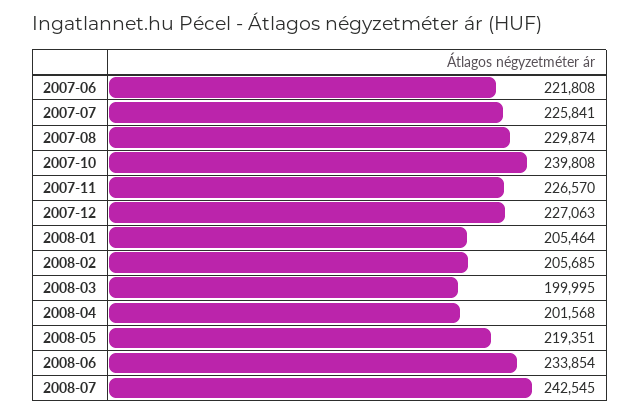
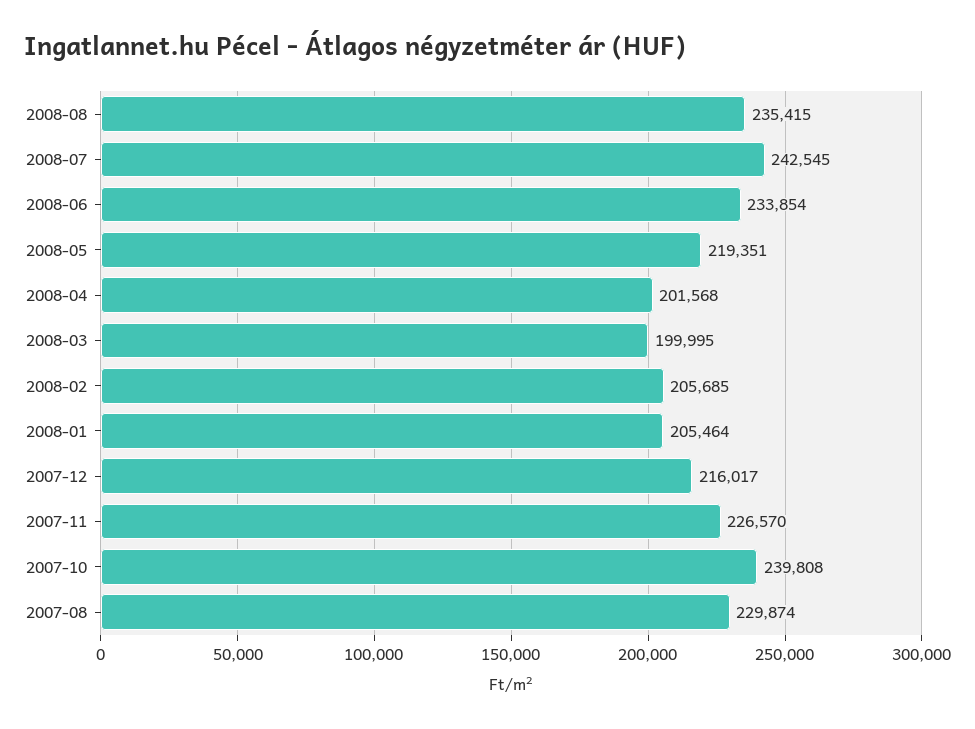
2007-06: 221808 -> none
2007-07: 225841 -> none
2007-12: 227063 -> 216017
2008-08: none -> 235415

